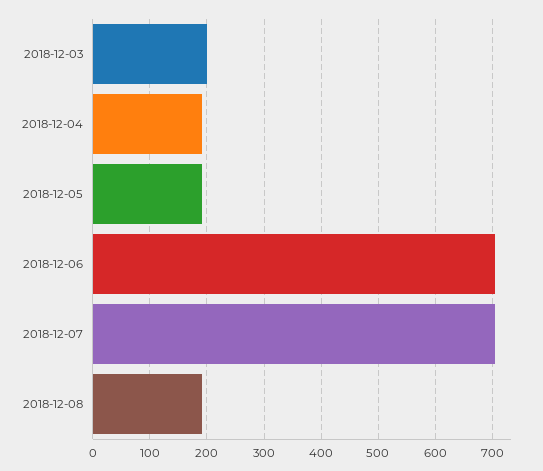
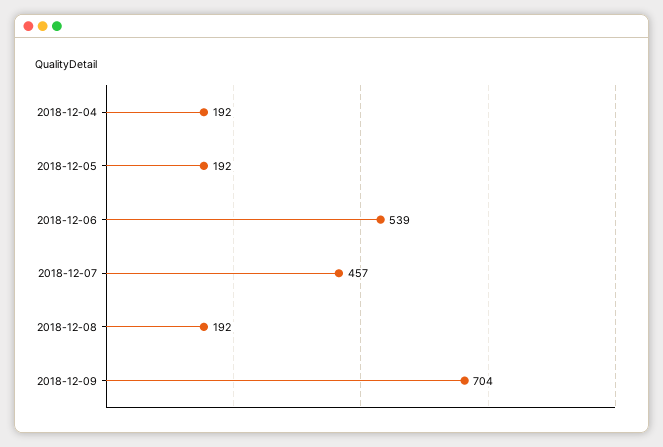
2018-12-03: 200 -> none
2018-12-06: 700 -> 539
2018-12-07: 700 -> 457
2018-12-09: none -> 704

